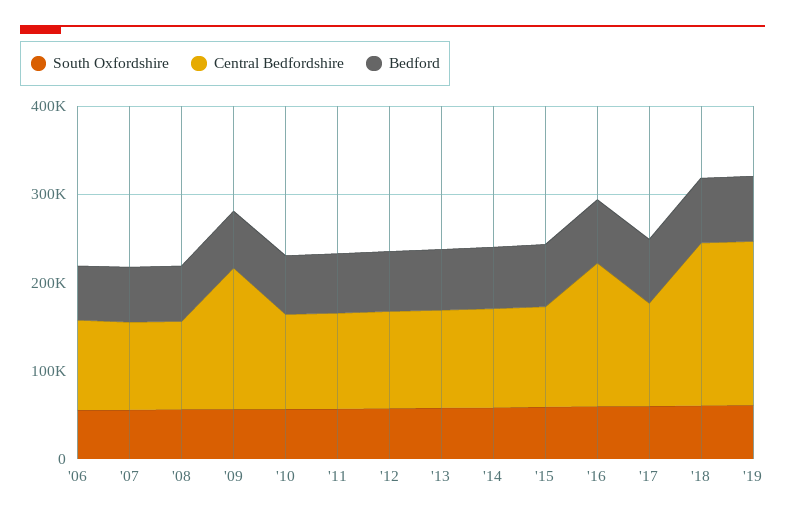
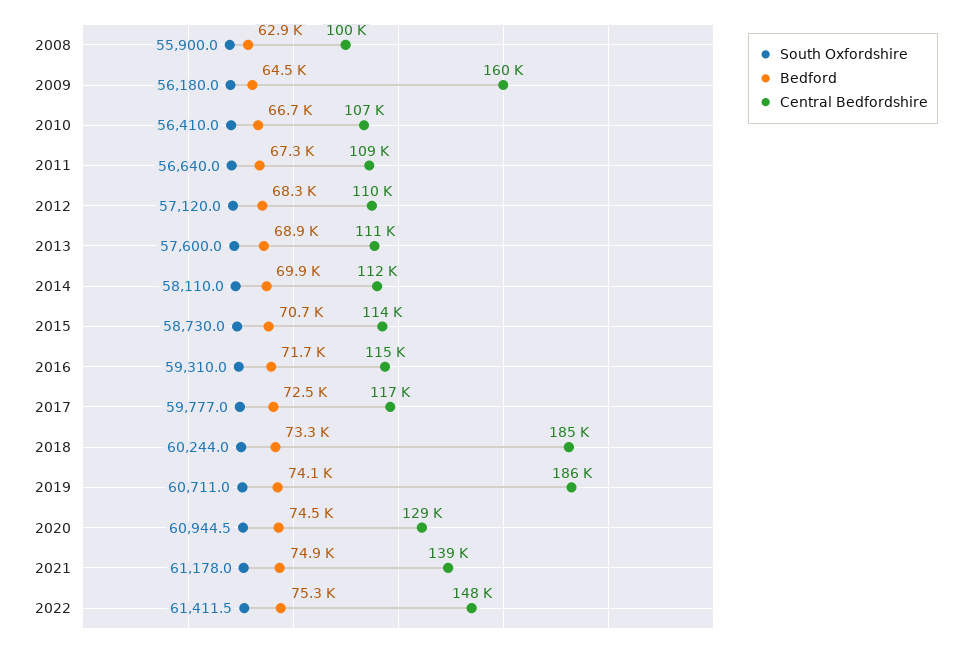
South Oxfordshire, '06: 60000 -> none
Central Bedfordshire, '06: 100000 -> none
Bedford, '06: 60000 -> none
South Oxfordshire, '07: 60000 -> none
Central Bedfordshire, '07: 100000 -> none
Bedford, '07: 60000 -> none
Central Bedfordshire, '16: 160000 -> 115000
South Oxfordshire, 2020: none -> 60944.5
Bedford, 2020: none -> 74500
Central Bedfordshire, 2020: none -> 129000
South Oxfordshire, 2021: none -> 61178
Bedford, 2021: none -> 74900
Central Bedfordshire, 2021: none -> 139000
South Oxfordshire, 2022: none -> 61411.5
Bedford, 2022: none -> 75300
Central Bedfordshire, 2022: none -> 148000

